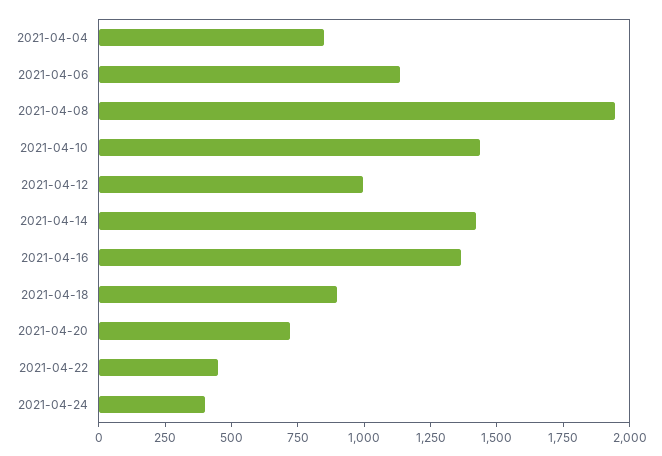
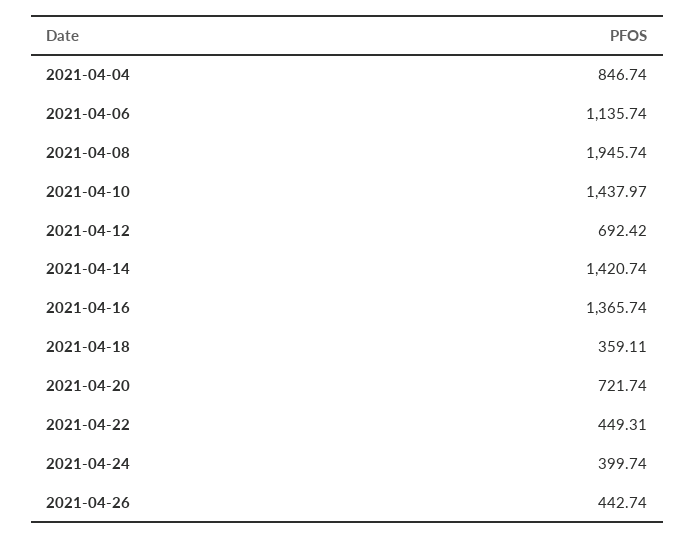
2021-04-12: 1000 -> 692.42
2021-04-18: 900 -> 359.11
2021-04-26: none -> 442.74

